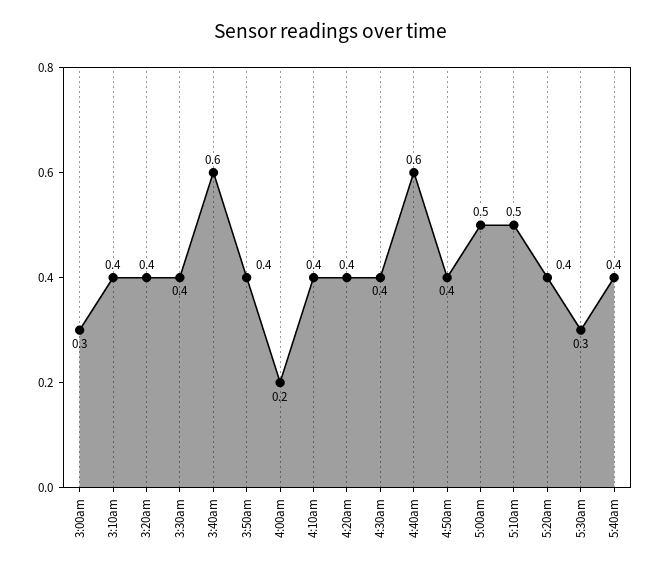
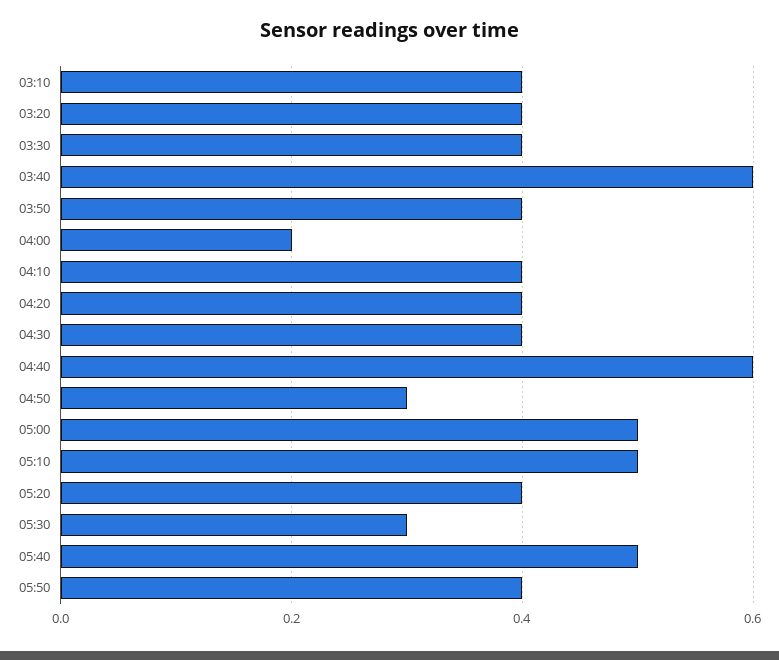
3:00am: 0.3 -> none
4:50am: 0.4 -> 0.3
5:40am: 0.4 -> 0.5
05:50: none -> 0.4

